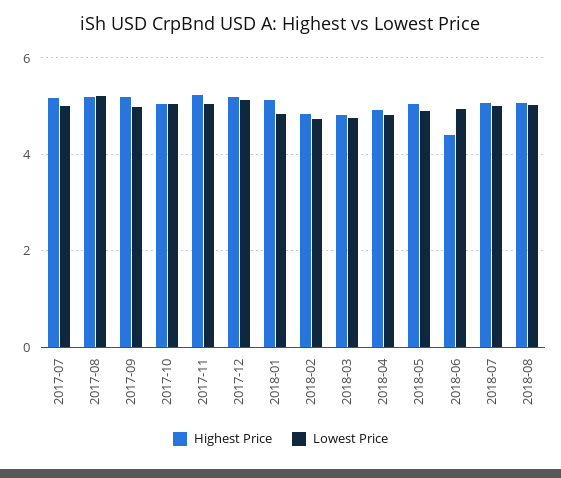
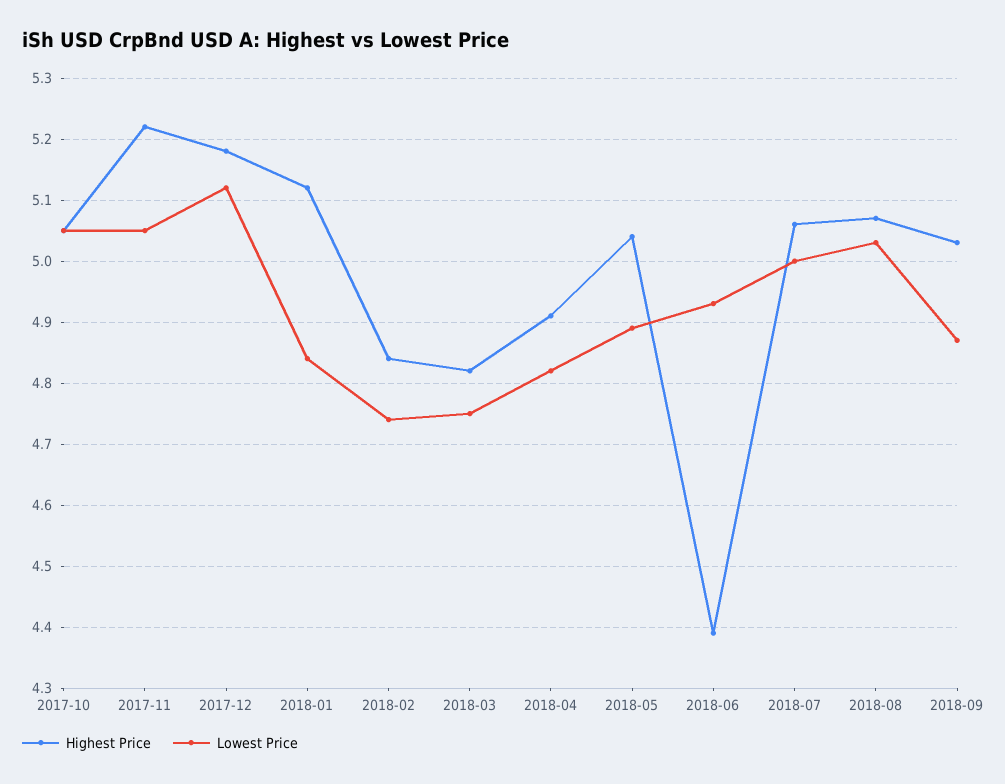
Highest Price, 2017-07: 5.2 -> none
Lowest Price, 2017-07: 5 -> none
Highest Price, 2017-08: 5.2 -> none
Lowest Price, 2017-08: 5.2 -> none
Highest Price, 2017-09: 5.2 -> none
Lowest Price, 2017-09: 5 -> none
Highest Price, 2018-09: none -> 5.03
Lowest Price, 2018-09: none -> 4.87

